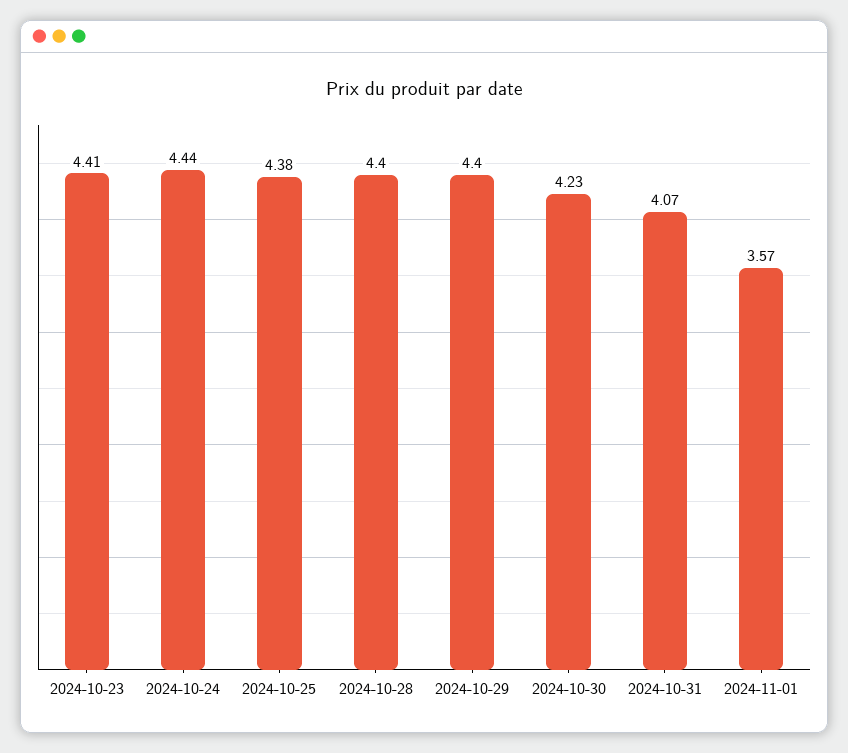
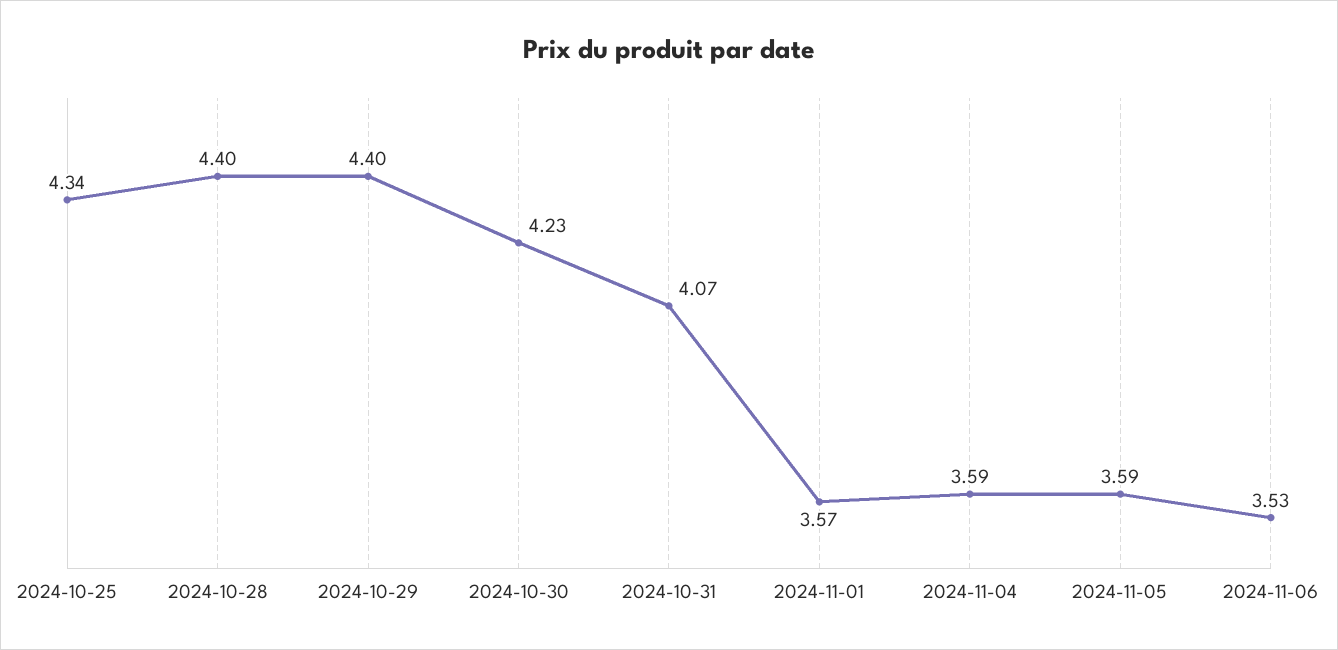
2024-10-23: 4.41 -> none
2024-10-24: 4.44 -> none
2024-10-25: 4.38 -> 4.34
2024-11-04: none -> 3.59
2024-11-05: none -> 3.59
2024-11-06: none -> 3.53

